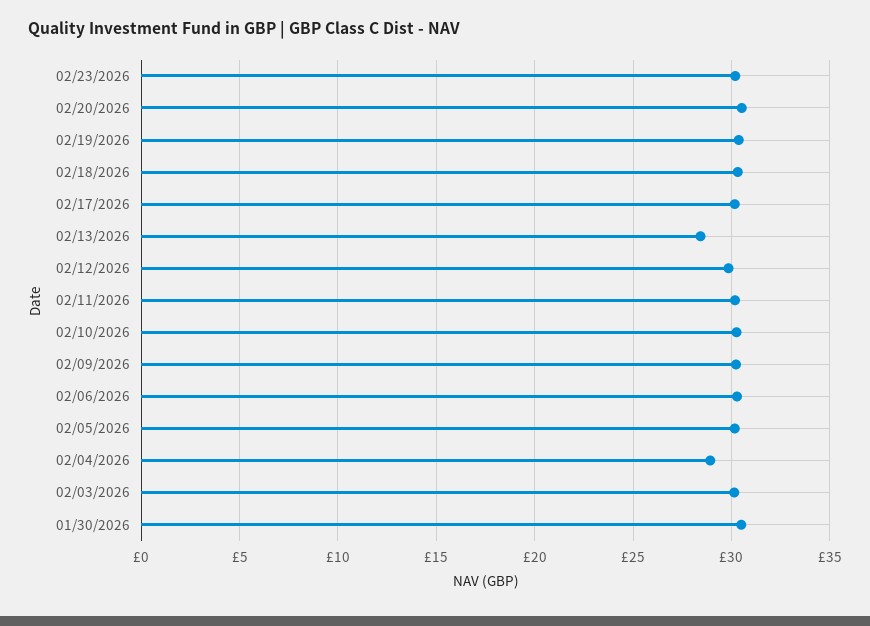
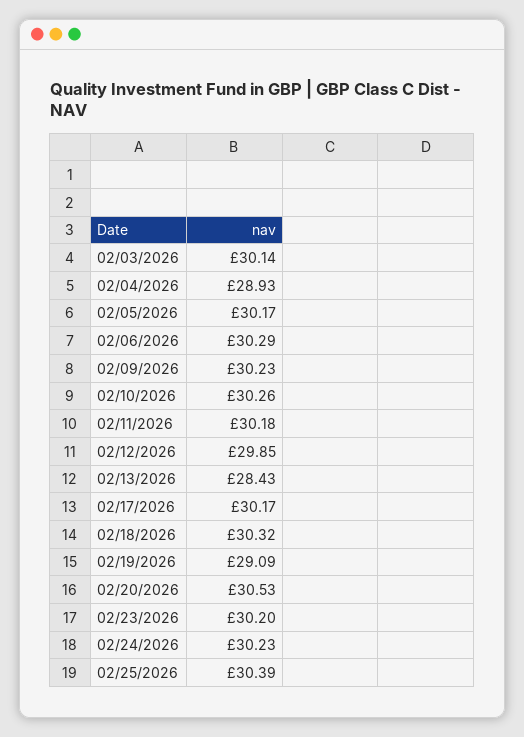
02/19/2026: 30.5 -> 29.09
01/30/2026: 30.5 -> none
02/24/2026: none -> 30.23
02/25/2026: none -> 30.39

